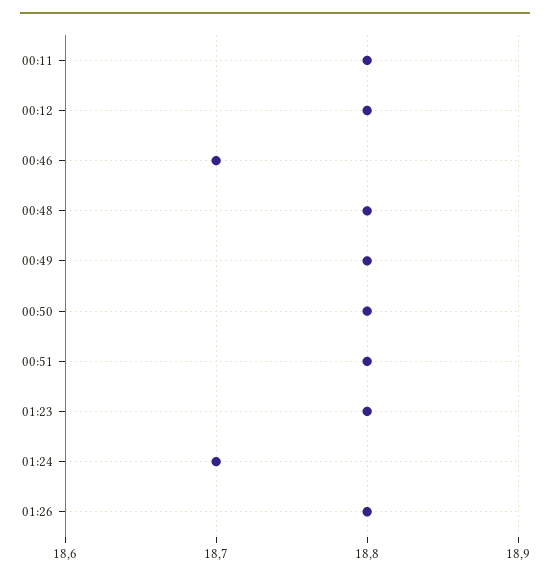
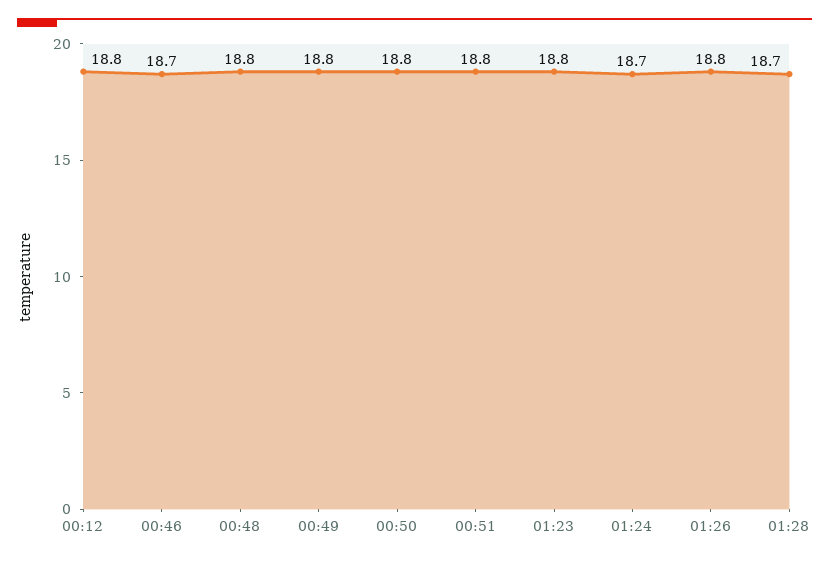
00:11: 18.8 -> none
01:28: none -> 18.7

